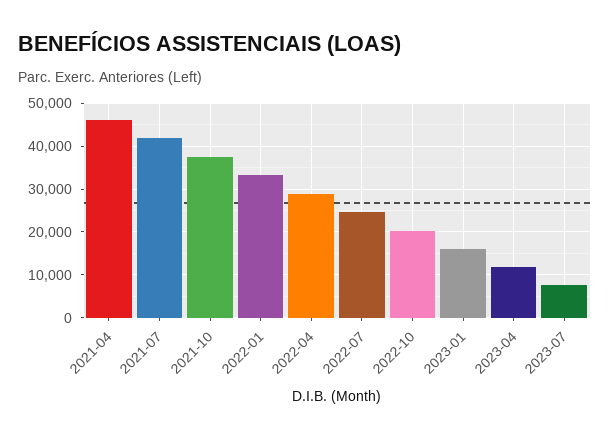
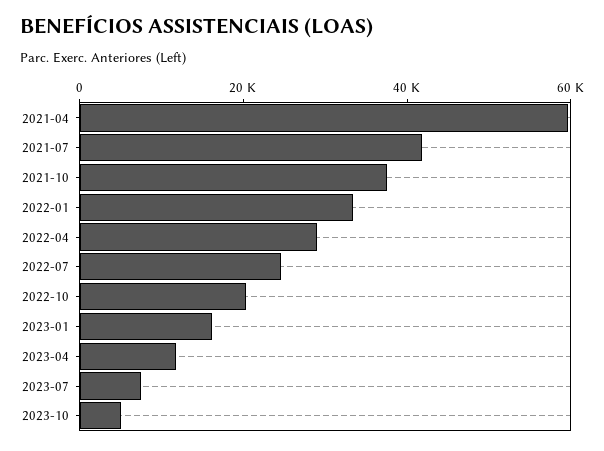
2021-04: 46000 -> 60000
2023-10: none -> 5000

